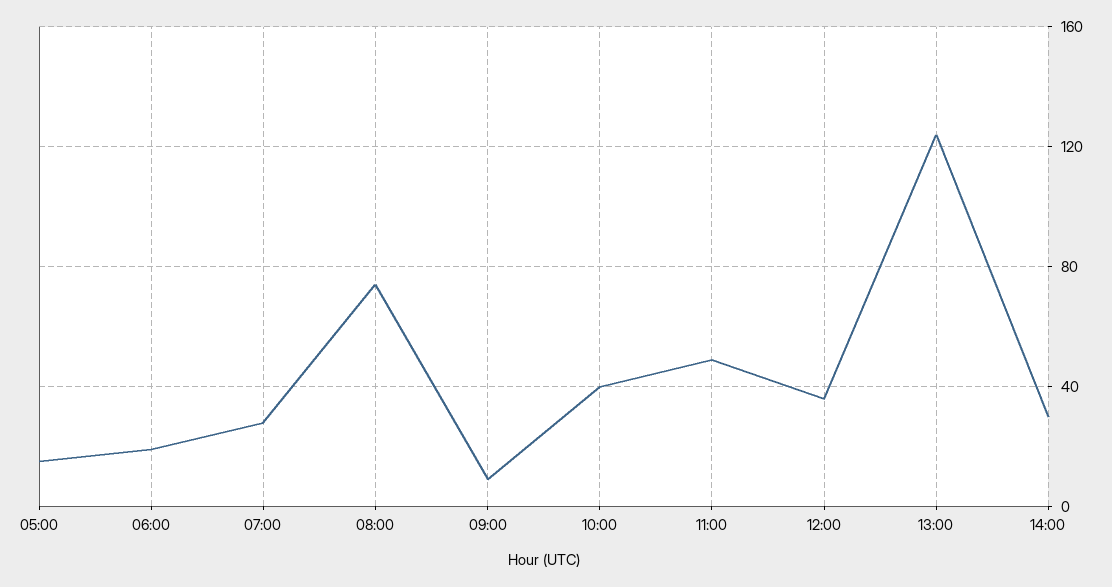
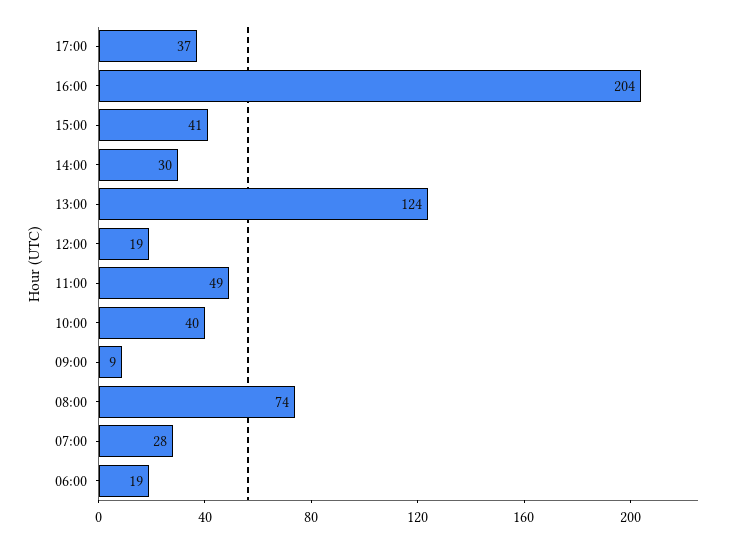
05:00: 15 -> none
12:00: 35 -> 19
17:00: none -> 37
16:00: none -> 204
15:00: none -> 41

